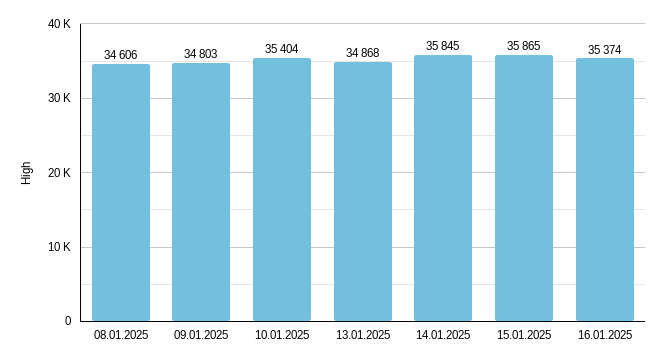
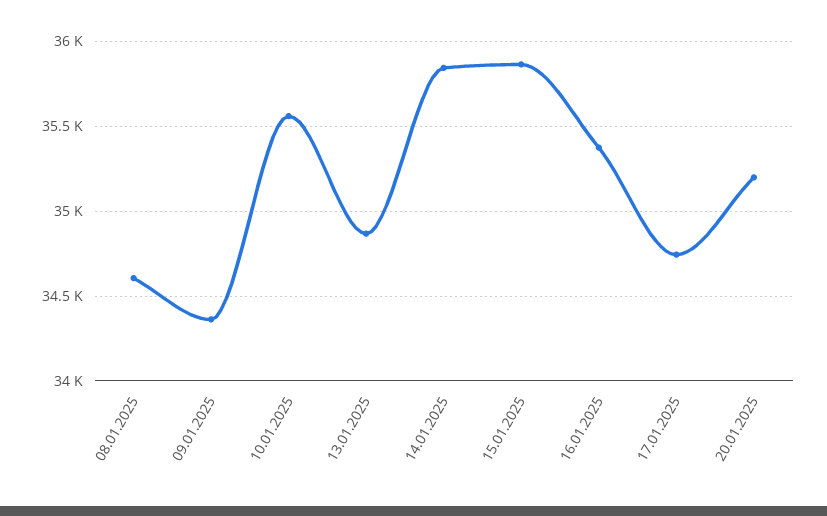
09.01.2025: 34803 -> 34350
10.01.2025: 35404 -> 35550
17.01.2025: none -> 34750
20.01.2025: none -> 35200

